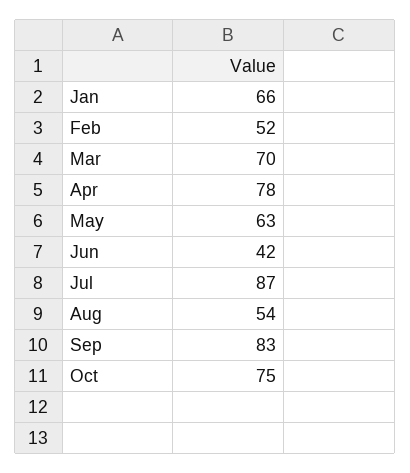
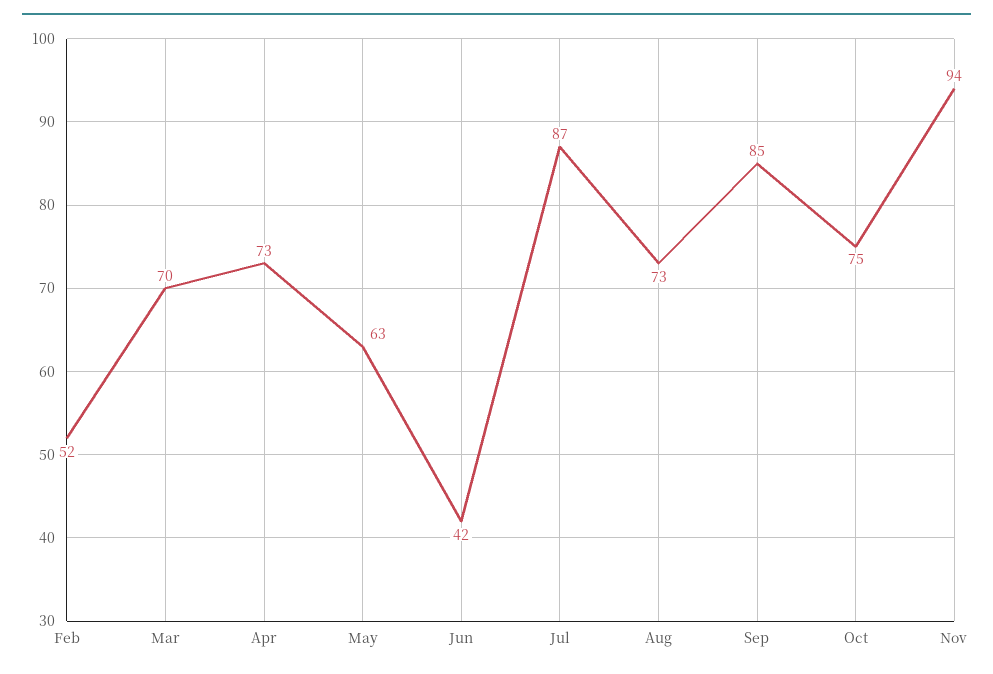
Jan: 66 -> none
Apr: 78 -> 73
Aug: 54 -> 73
Sep: 83 -> 85
Nov: none -> 94

